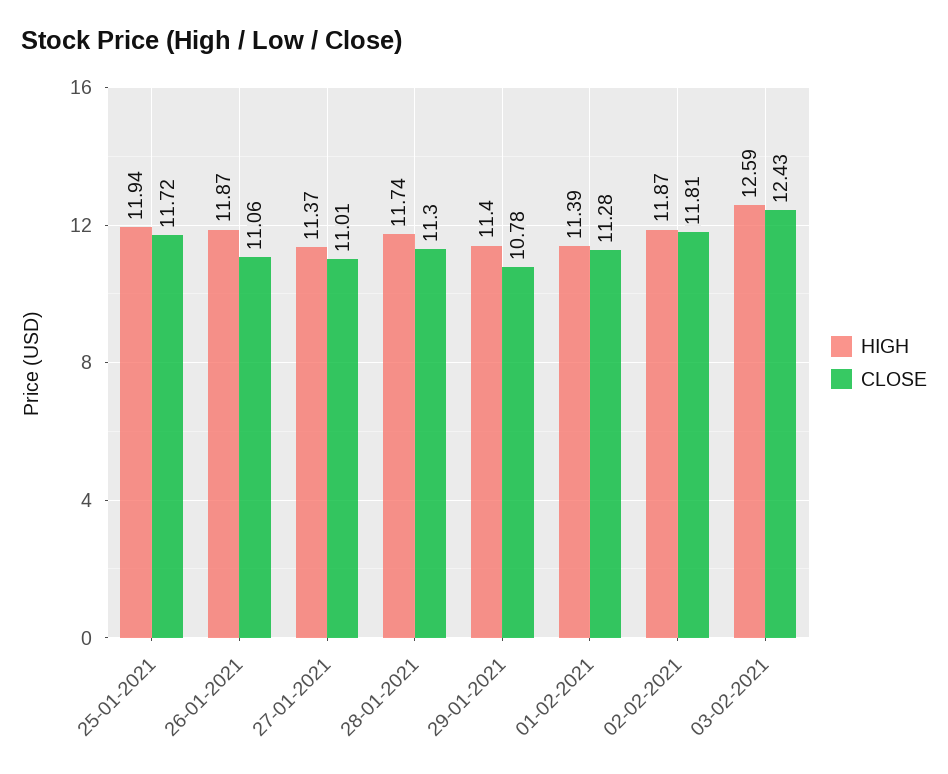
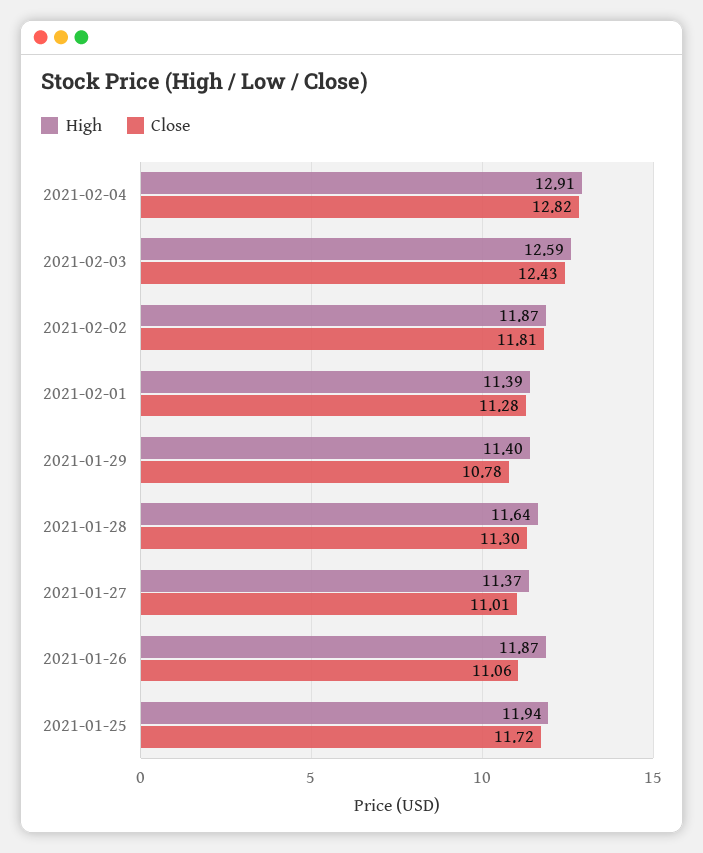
HIGH, 28-01-2021: 11.74 -> 11.64
HIGH, 2021-02-04: none -> 12.91
CLOSE, 2021-02-04: none -> 12.82

